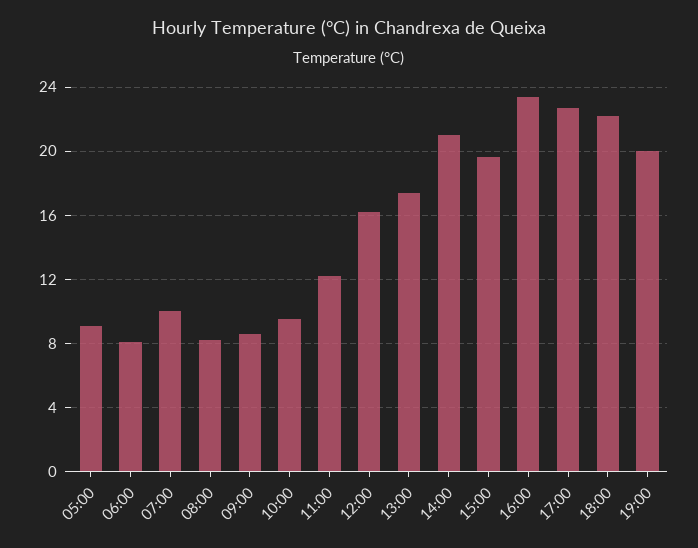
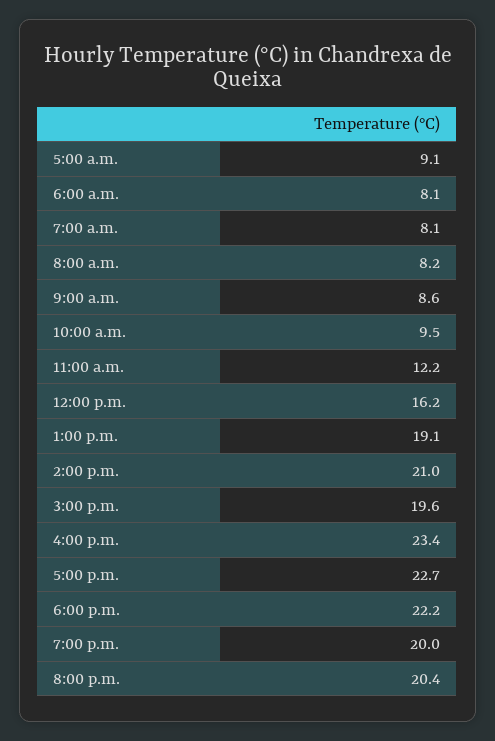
07:00: 10 -> 8.1
13:00: 17.5 -> 19.1
8:00 p.m.: none -> 20.4

